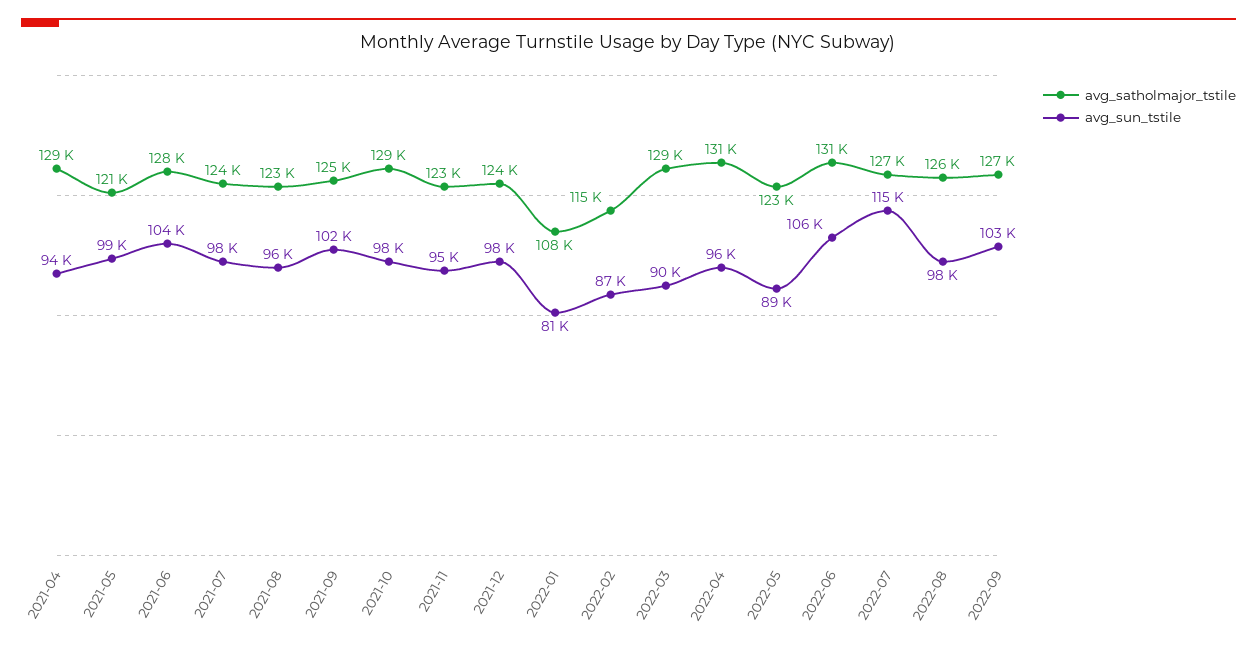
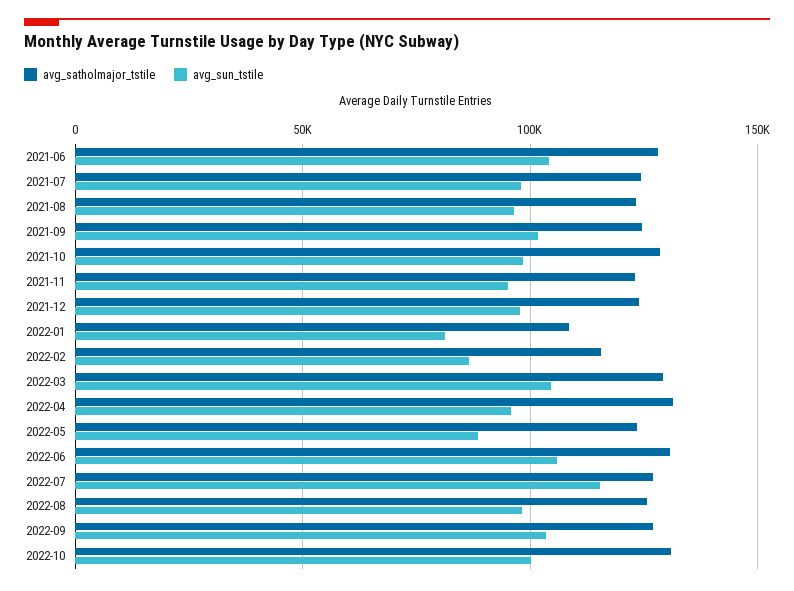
avg_satholmajor_tstile, 2021-04: 129000 -> none
avg_sun_tstile, 2021-04: 94000 -> none
avg_satholmajor_tstile, 2021-05: 121000 -> none
avg_sun_tstile, 2021-05: 99000 -> none
avg_sun_tstile, 2022-03: 90000 -> 105000
avg_satholmajor_tstile, 2022-10: none -> 130000
avg_sun_tstile, 2022-10: none -> 100000

